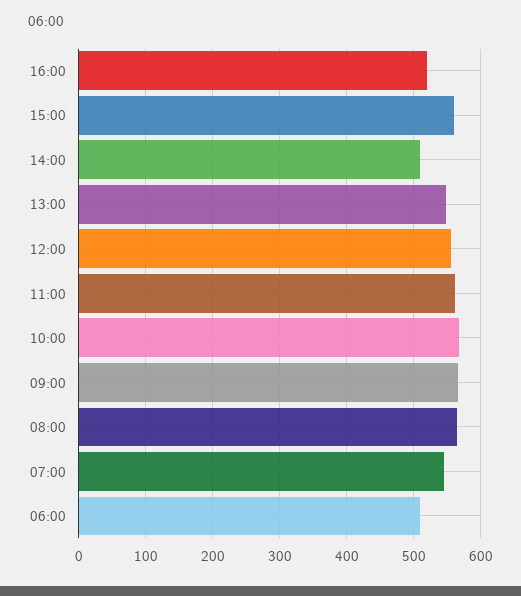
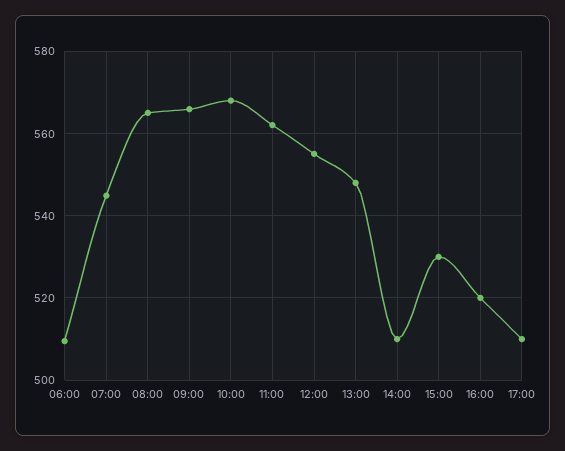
15:00: 560 -> 530
17:00: none -> 510

